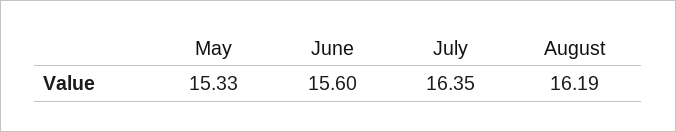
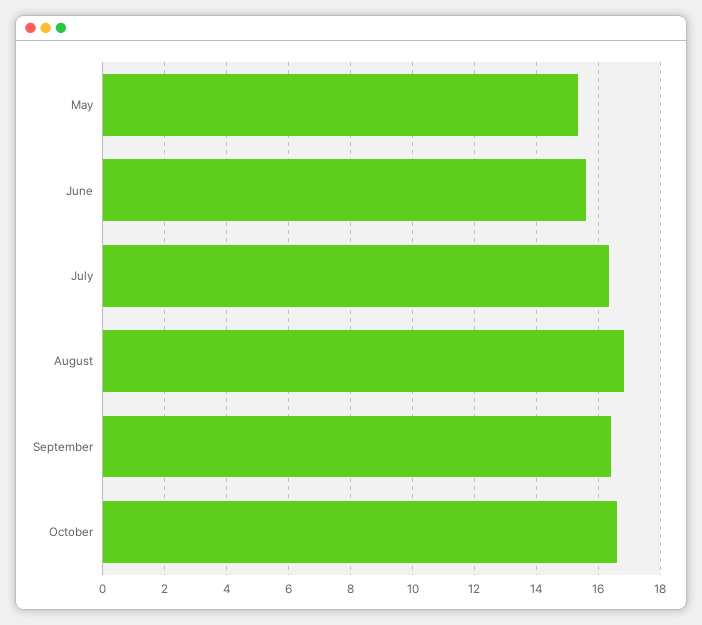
August: 16.19 -> 16.8
September: none -> 16.4
October: none -> 16.6

